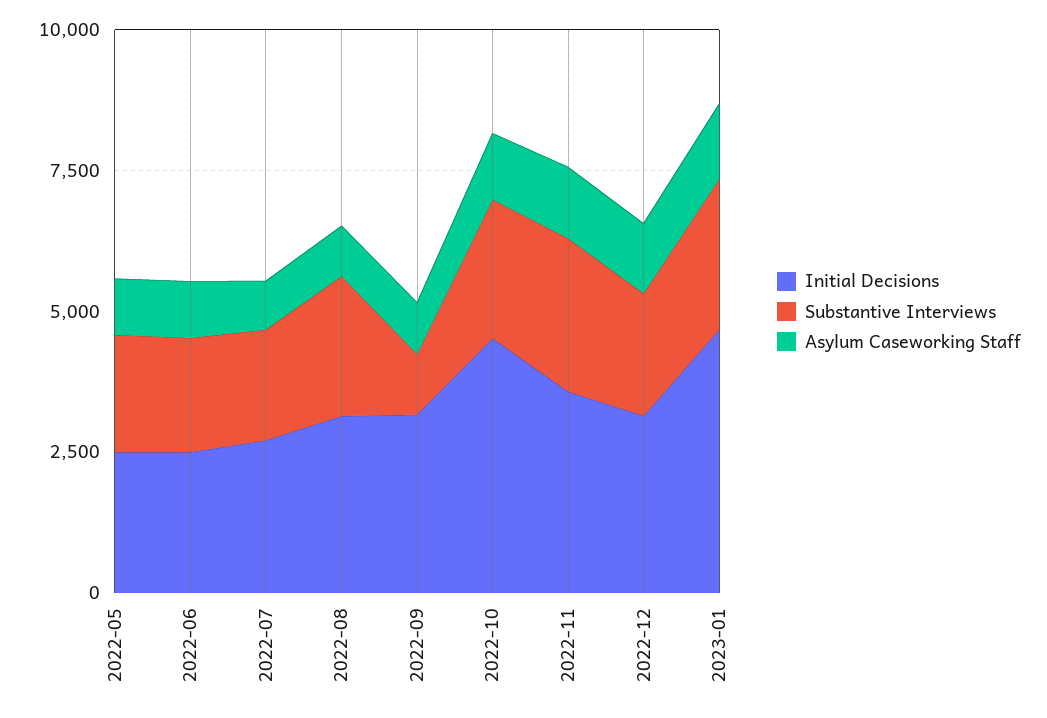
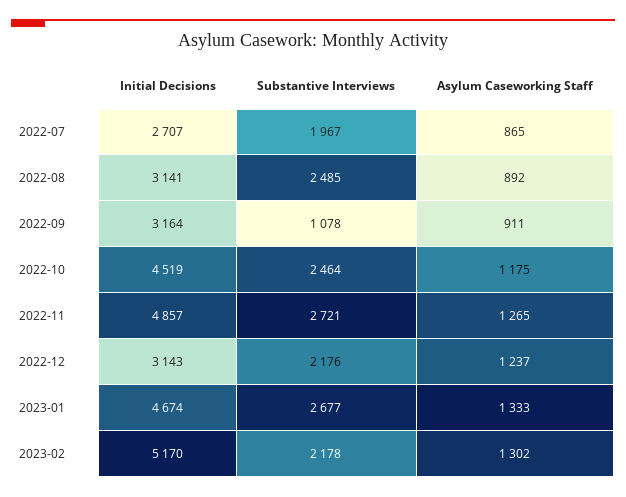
Initial Decisions, 2022-05: 2500 -> none
Substantive Interviews, 2022-05: 2000 -> none
Asylum Caseworking Staff, 2022-05: 1000 -> none
Initial Decisions, 2022-06: 2500 -> none
Substantive Interviews, 2022-06: 2000 -> none
Asylum Caseworking Staff, 2022-06: 1000 -> none
Initial Decisions, 2022-11: 3500 -> 4857
Initial Decisions, 2023-02: none -> 5170
Substantive Interviews, 2023-02: none -> 2178
Asylum Caseworking Staff, 2023-02: none -> 1302

